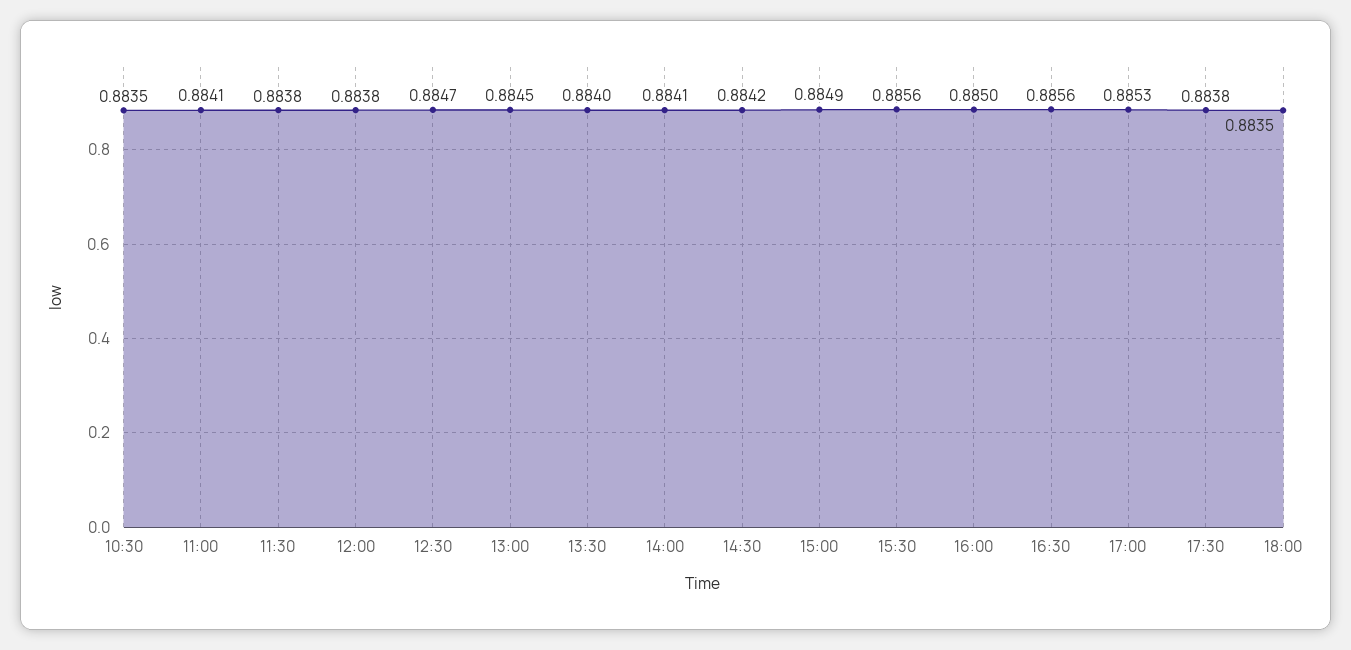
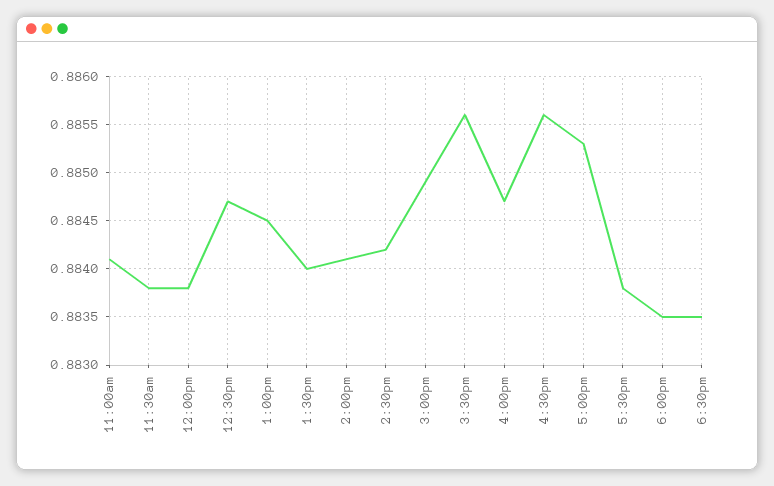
10:30: 0.8835 -> none
16:00: 0.885 -> 0.8847
6:30pm: none -> 0.8835

